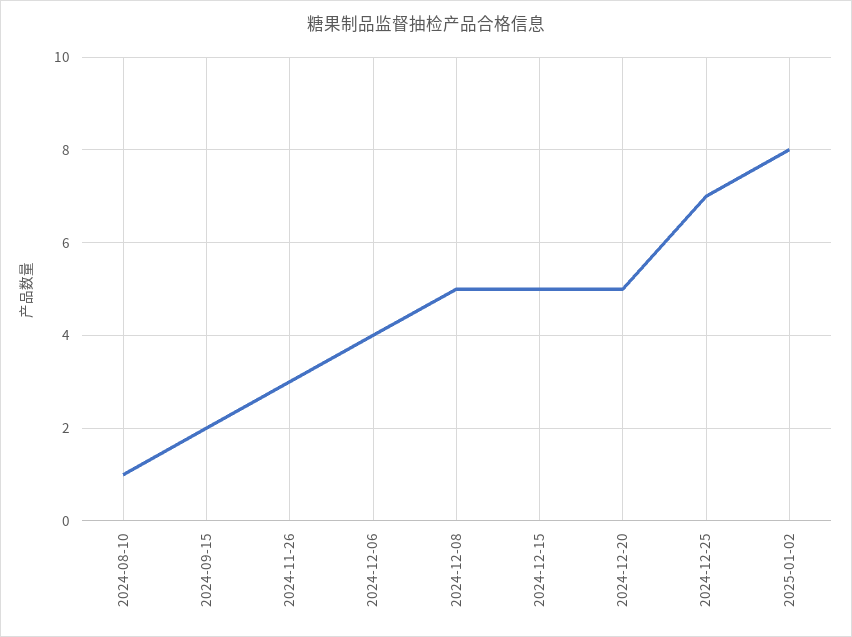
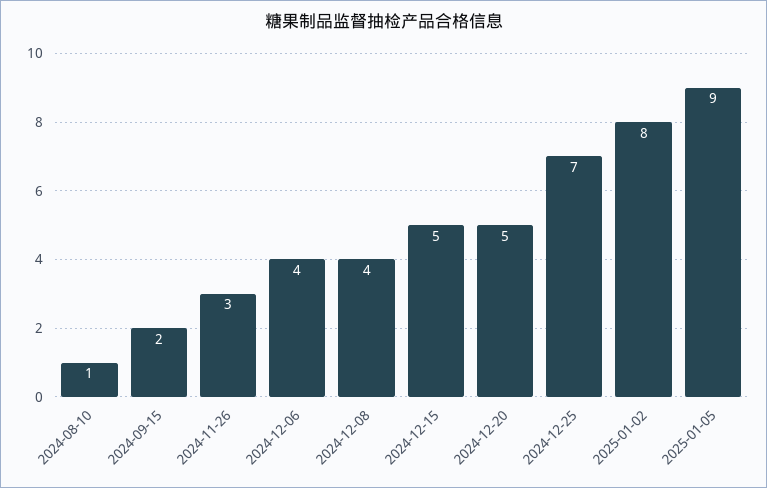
2024-12-08: 5 -> 4
2025-01-05: none -> 9

